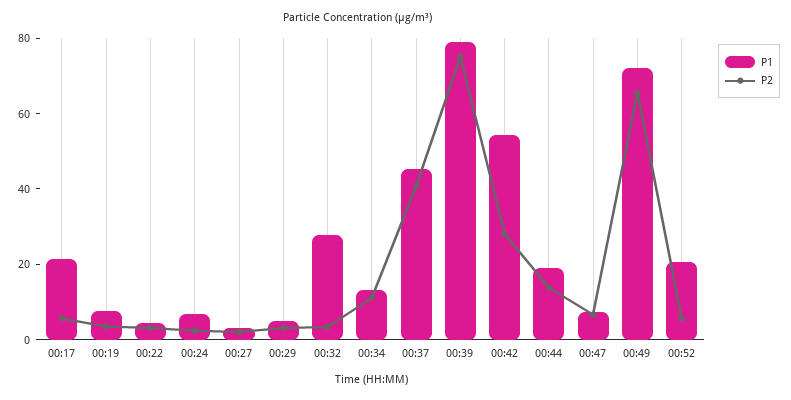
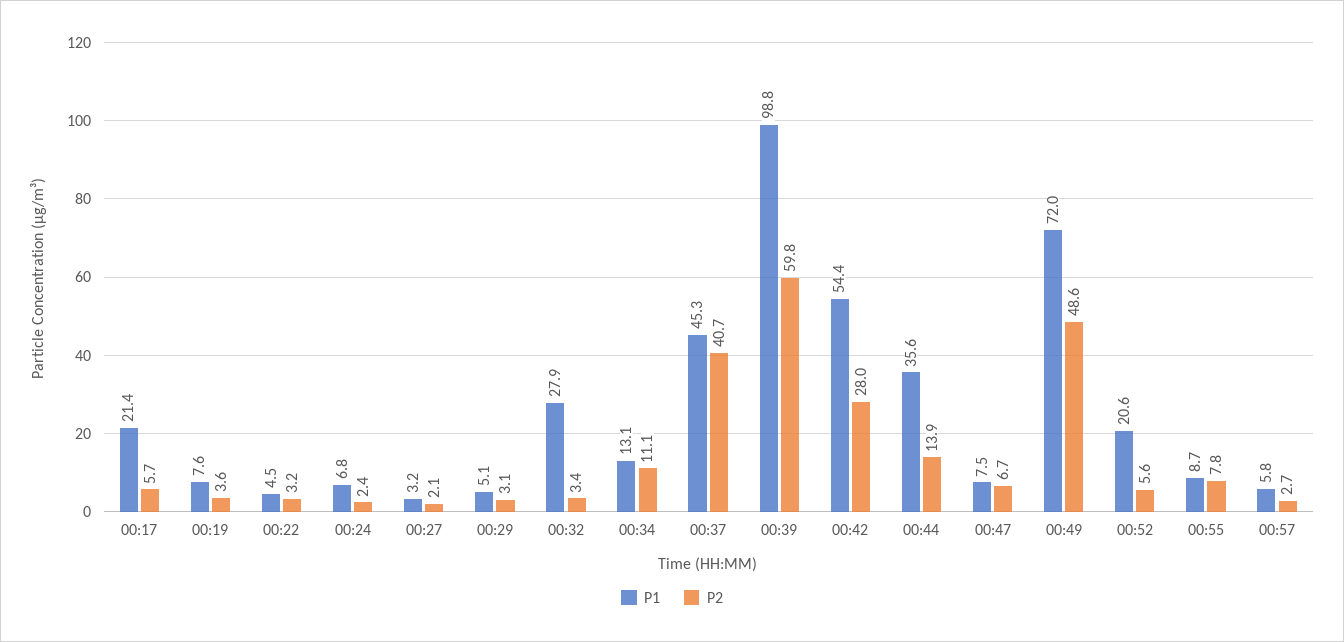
P1, 00:39: 80 -> 98.8
P2, 00:39: 75 -> 59.8
P1, 00:44: 20 -> 35.6
P2, 00:49: 65 -> 48.6
P1, 00:55: none -> 8.7
P2, 00:55: none -> 7.8
P1, 00:57: none -> 5.8
P2, 00:57: none -> 2.7

